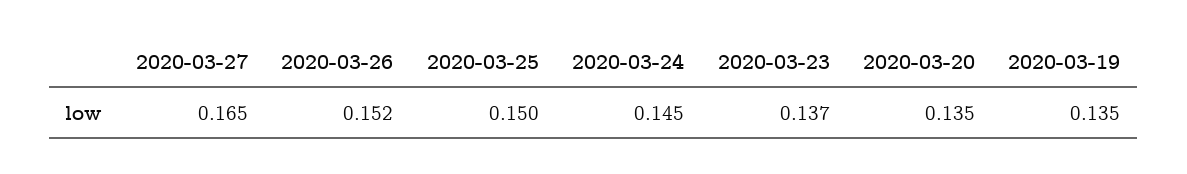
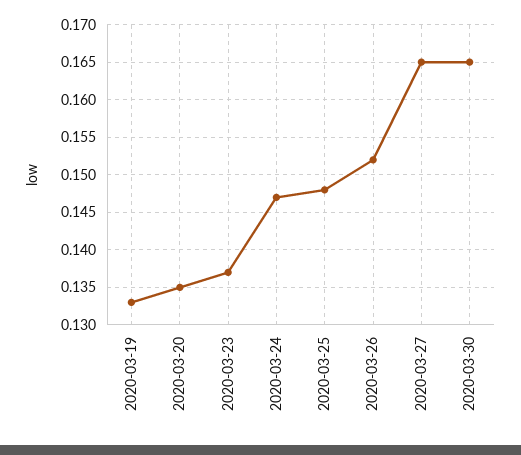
2020-03-25: 0.15 -> 0.148
2020-03-24: 0.145 -> 0.147
2020-03-19: 0.135 -> 0.133
2020-03-30: none -> 0.165

